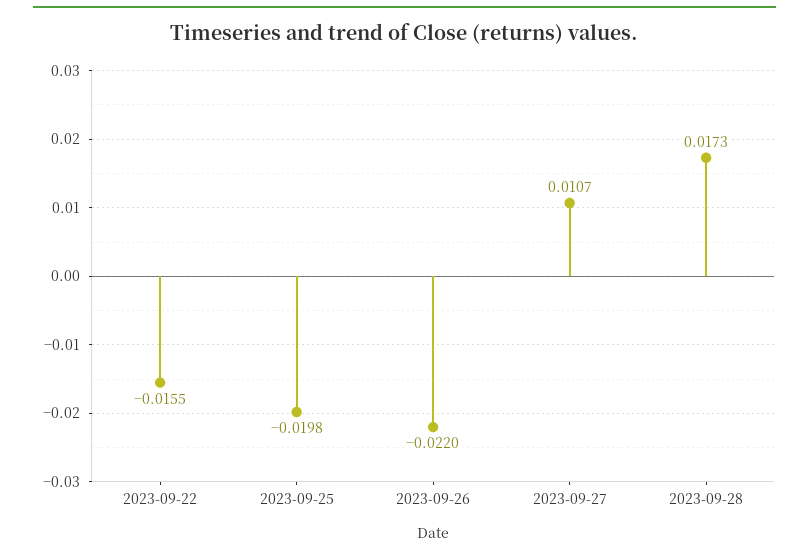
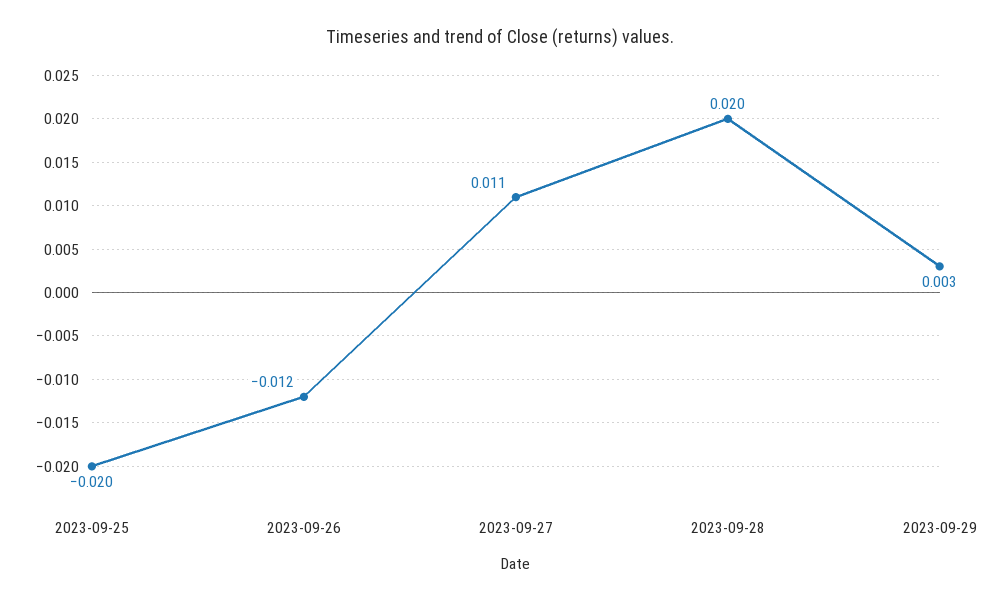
2023-09-22: -0.0155 -> none
2023-09-26: -0.022 -> -0.012
2023-09-28: 0.0173 -> 0.02
2023-09-29: none -> 0.003

